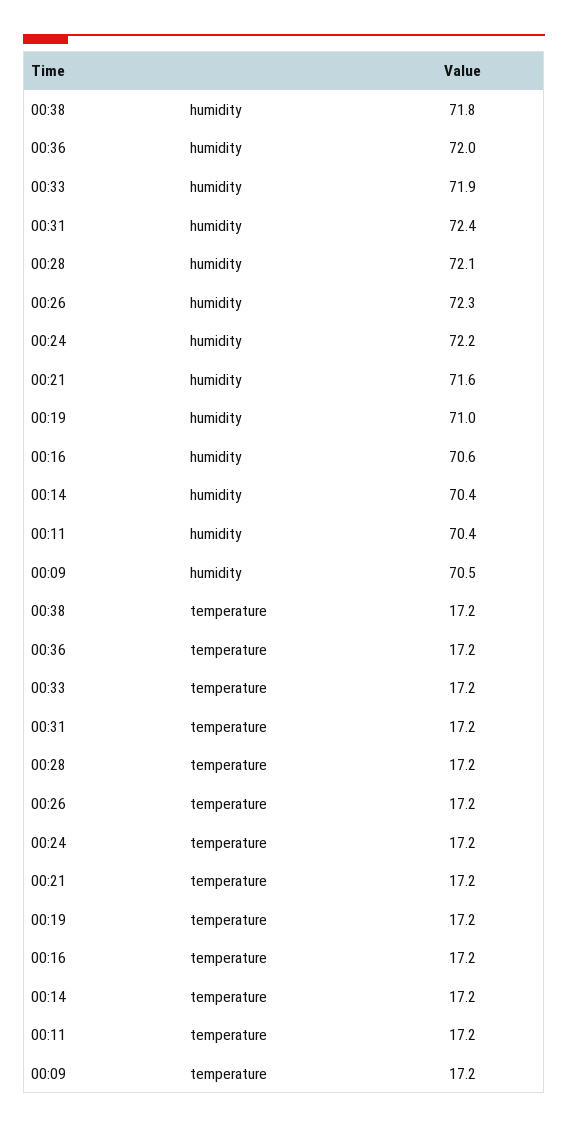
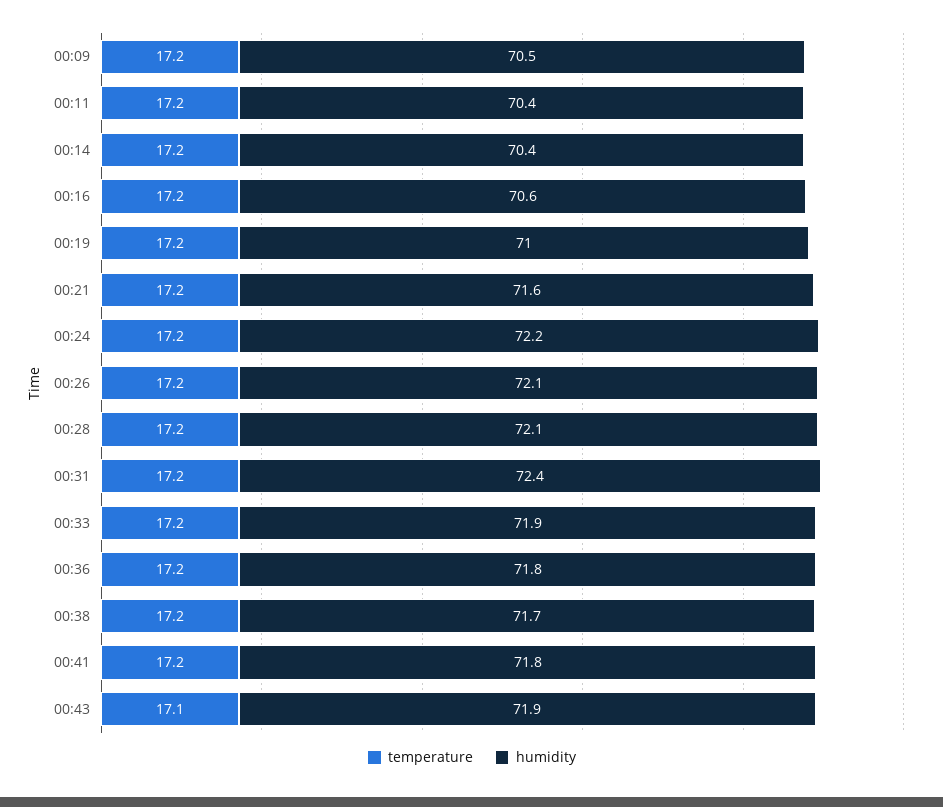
humidity, 00:38: 71.8 -> 71.7
humidity, 00:36: 72 -> 71.8
humidity, 00:26: 72.3 -> 72.1
temperature, 00:41: none -> 17.2
humidity, 00:41: none -> 71.8
temperature, 00:43: none -> 17.1
humidity, 00:43: none -> 71.9

